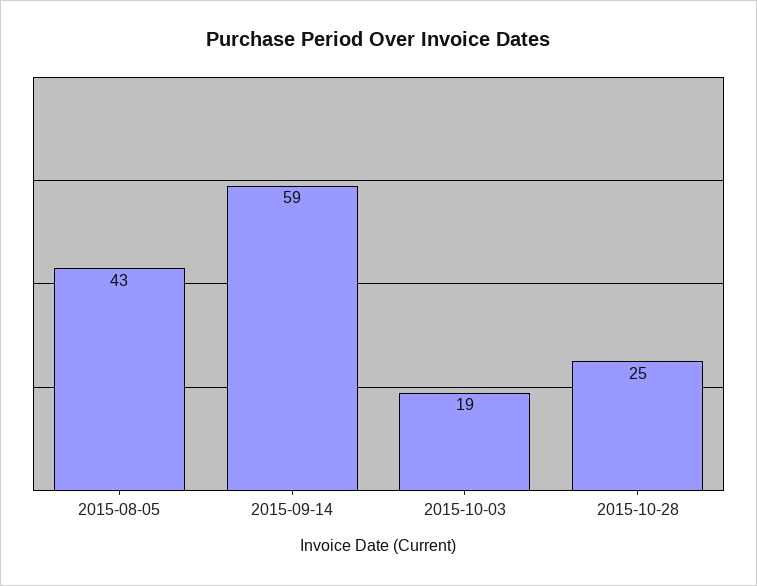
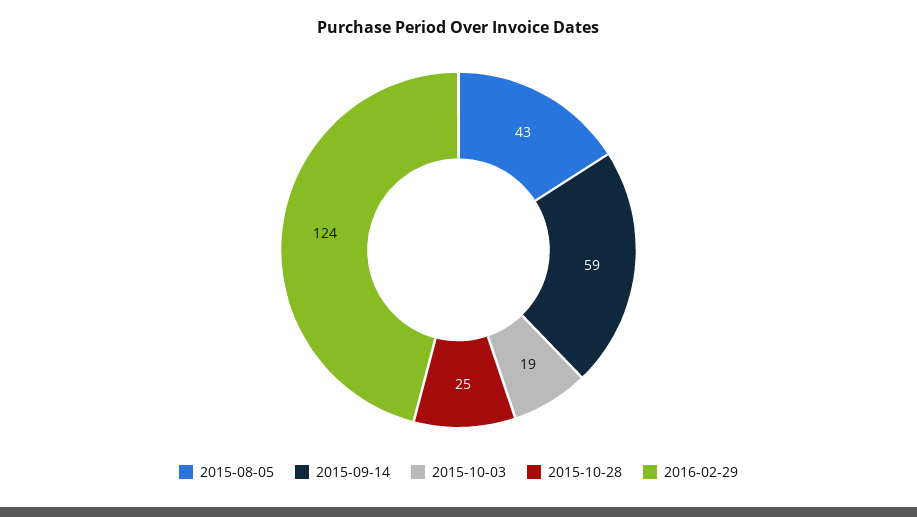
2016-02-29: none -> 124

